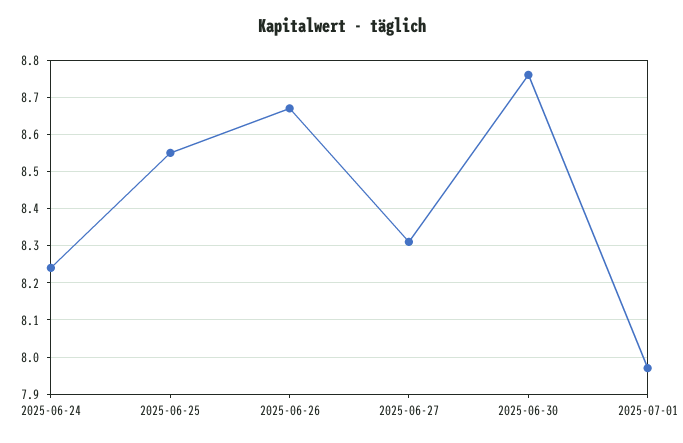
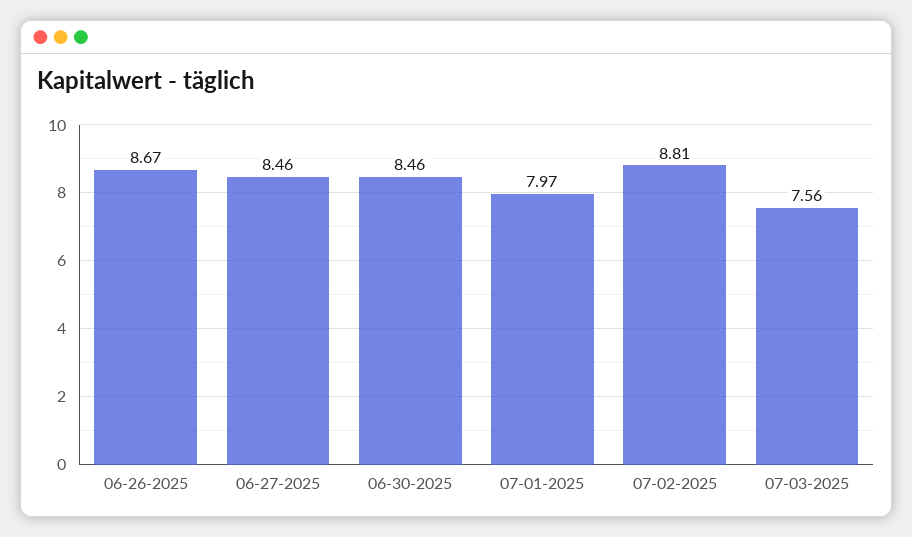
2025-06-24: 8.25 -> none
2025-06-25: 8.55 -> none
2025-06-27: 8.3 -> 8.46
2025-06-30: 8.75 -> 8.46
07-02-2025: none -> 8.81
07-03-2025: none -> 7.56

